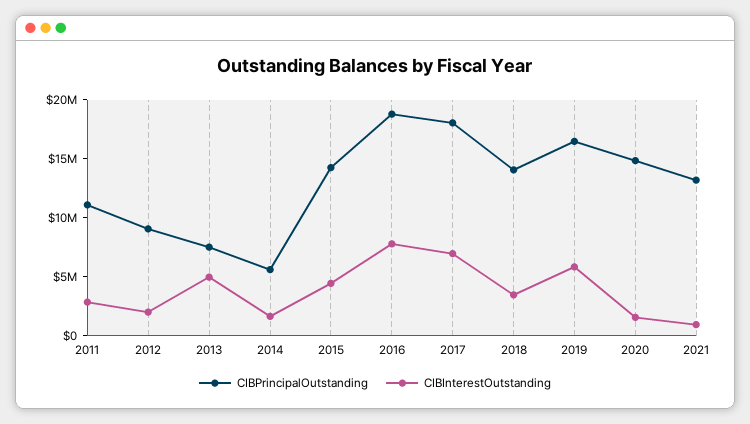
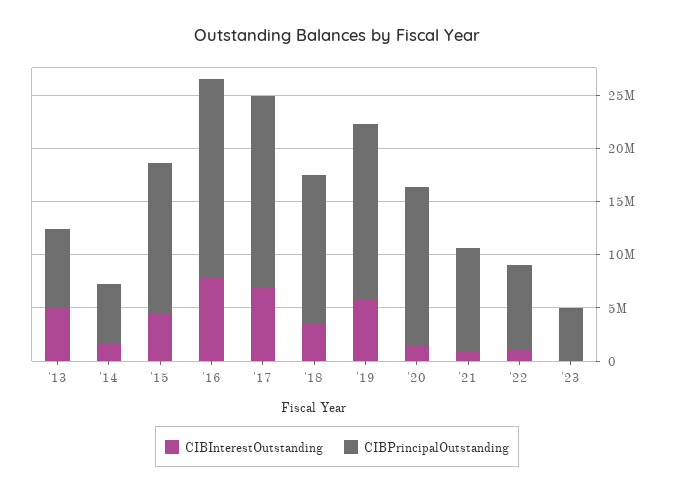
CIBPrincipalOutstanding, 2011: 11000000 -> none
CIBInterestOutstanding, 2011: 3000000 -> none
CIBPrincipalOutstanding, 2012: 9000000 -> none
CIBInterestOutstanding, 2012: 2000000 -> none
CIBPrincipalOutstanding, 2021: 13000000 -> 10000000
CIBInterestOutstanding, '22: none -> 1000000
CIBPrincipalOutstanding, '22: none -> 8000000
CIBInterestOutstanding, '23: none -> 0
CIBPrincipalOutstanding, '23: none -> 5000000

